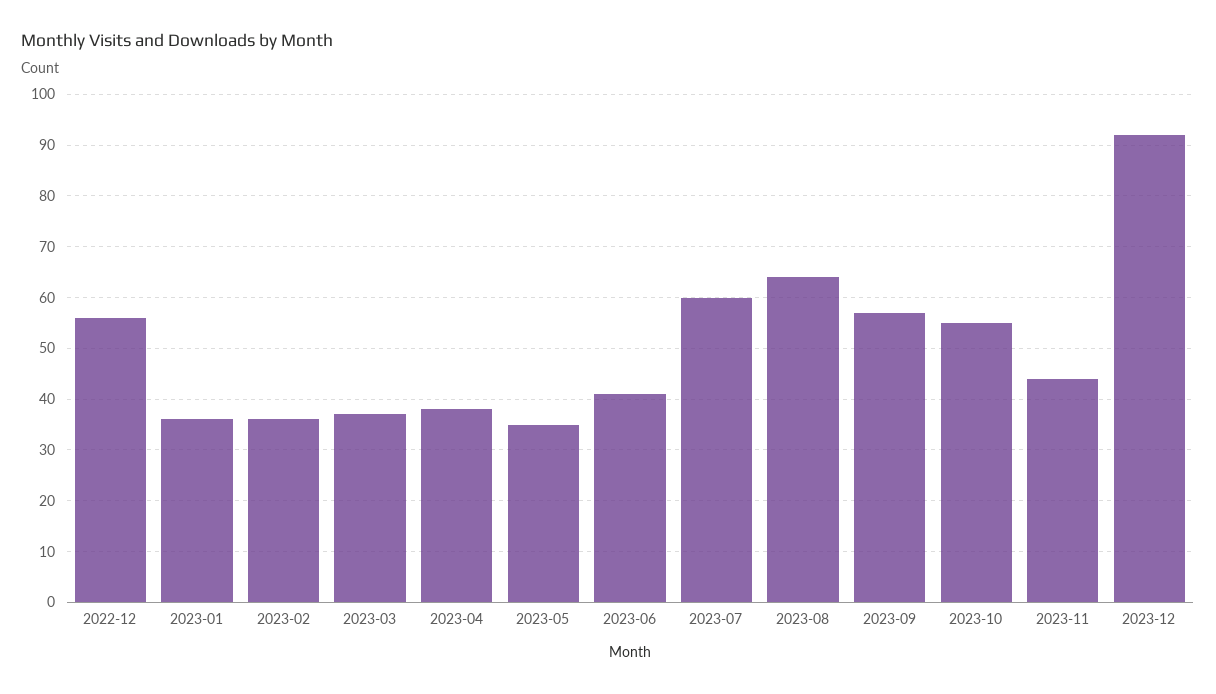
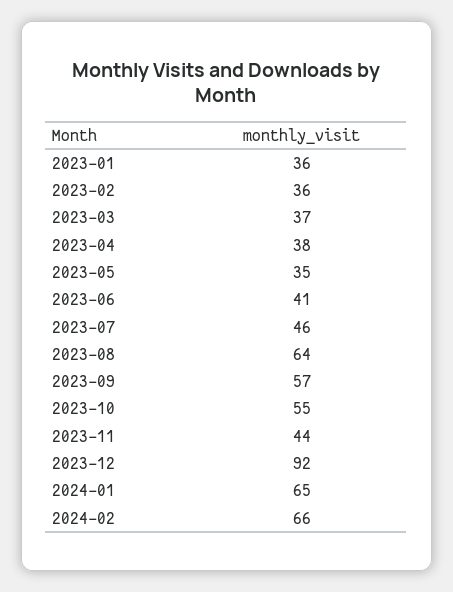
2022-12: 55 -> none
2023-07: 60 -> 46
2024-01: none -> 65
2024-02: none -> 66

